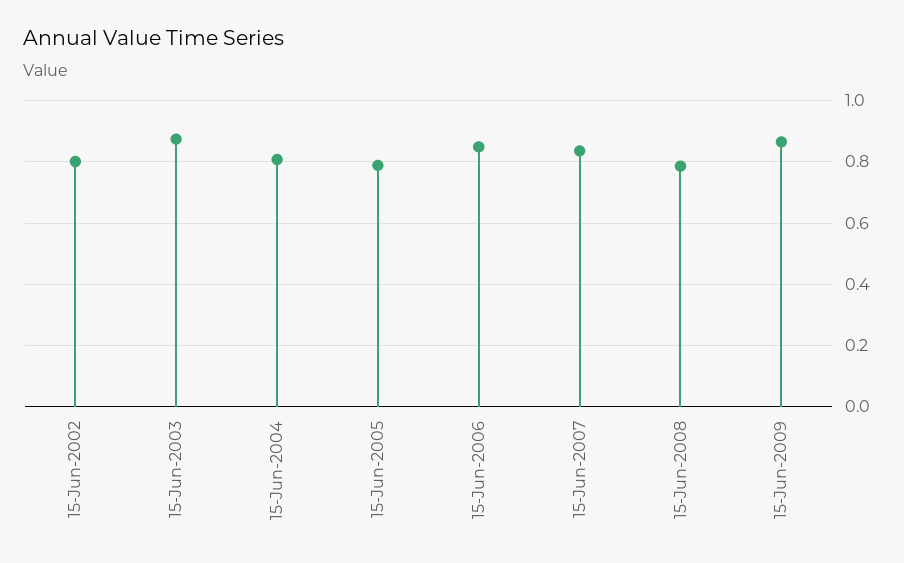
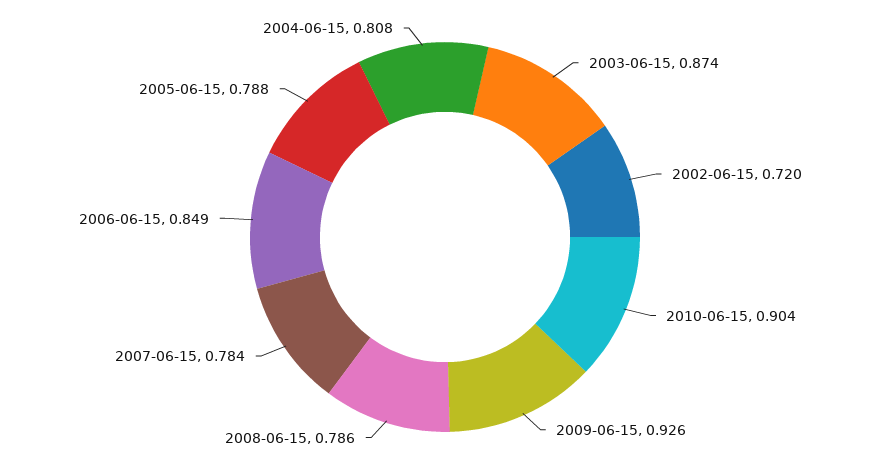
15-Jun-2002: 0.8 -> 0.72
15-Jun-2007: 0.84 -> 0.784
15-Jun-2009: 0.86 -> 0.926
2010-06-15: none -> 0.904

